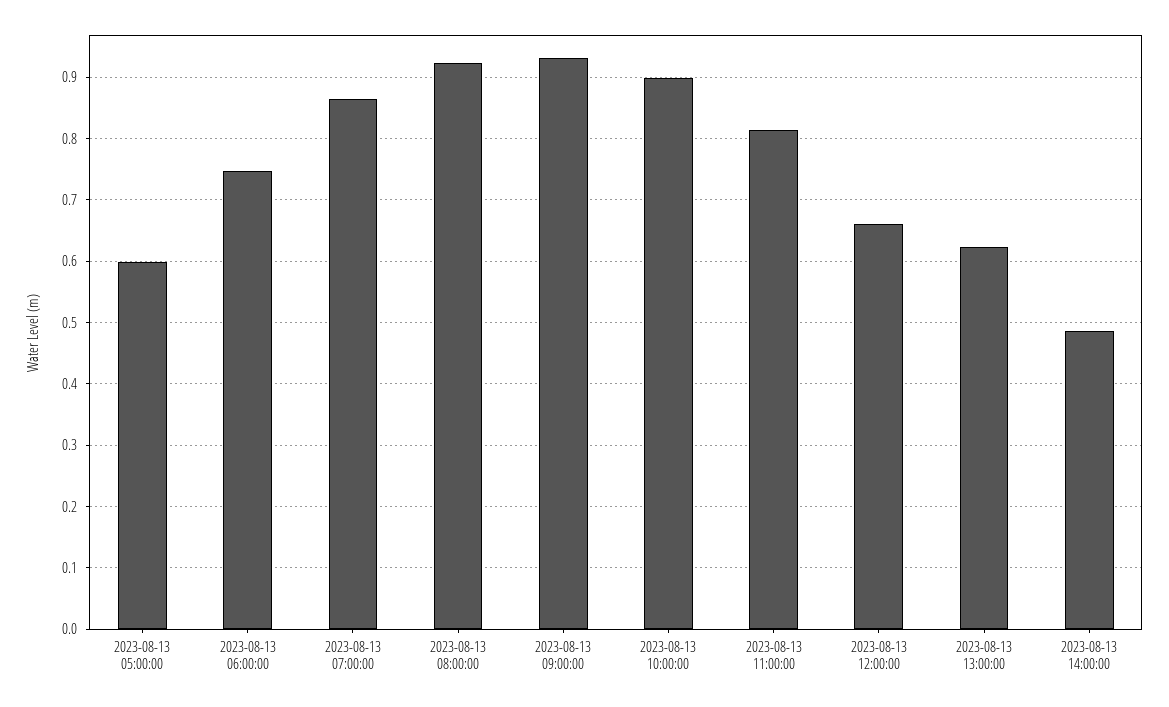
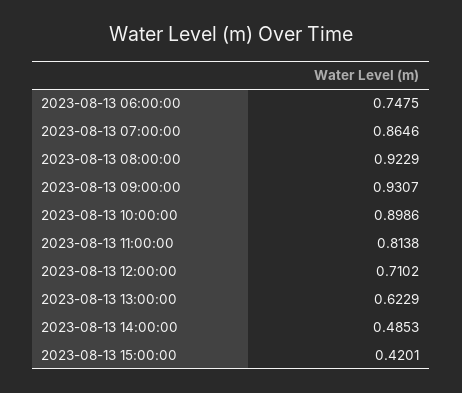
2023-08-13 05:00:00: 0.6 -> none
2023-08-13 12:00:00: 0.66 -> 0.7102
2023-08-13 15:00:00: none -> 0.4201

